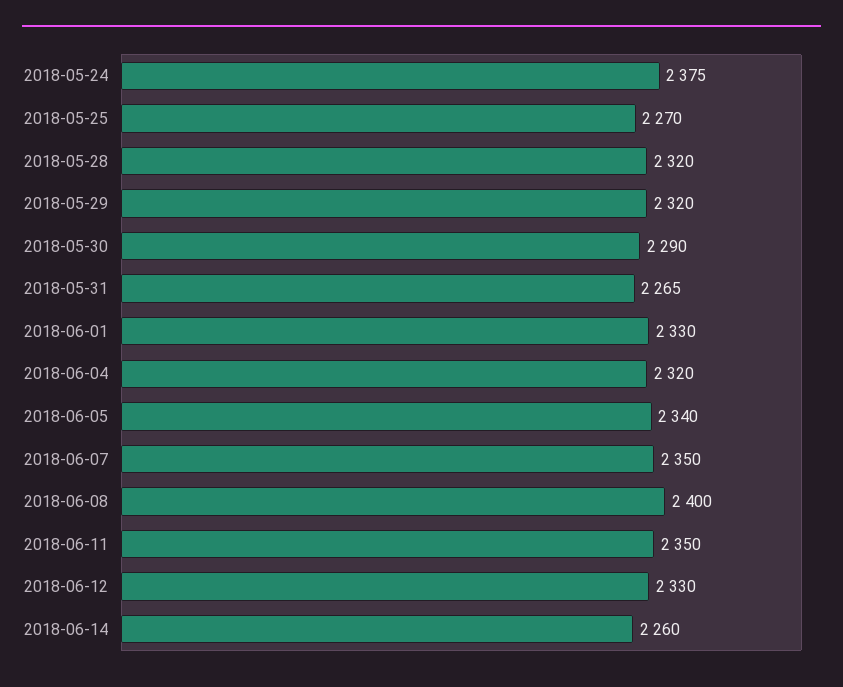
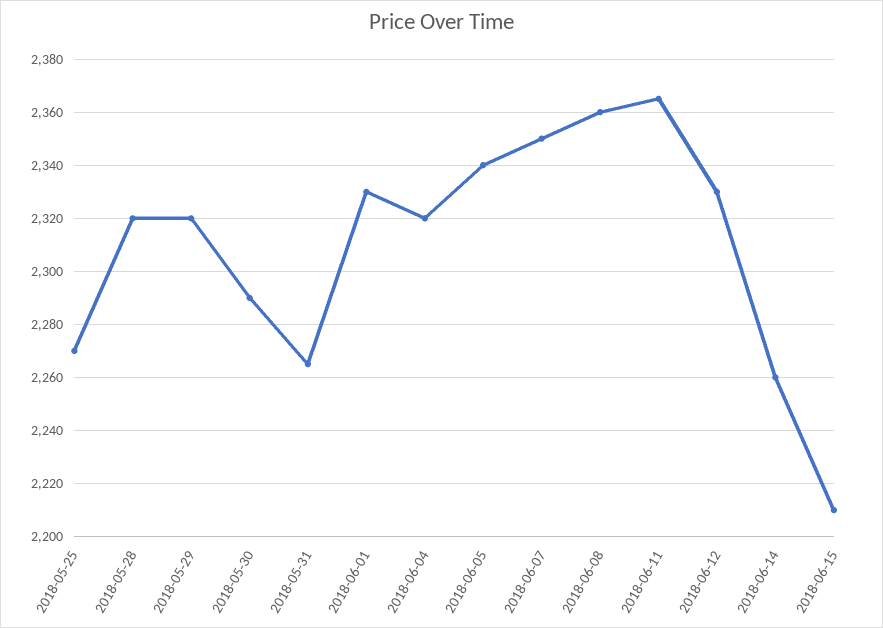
2018-05-24: 2375 -> none
2018-06-08: 2400 -> 2360
2018-06-11: 2350 -> 2365
2018-06-15: none -> 2210

